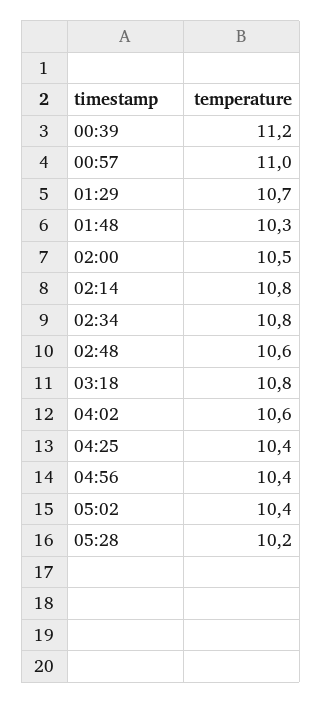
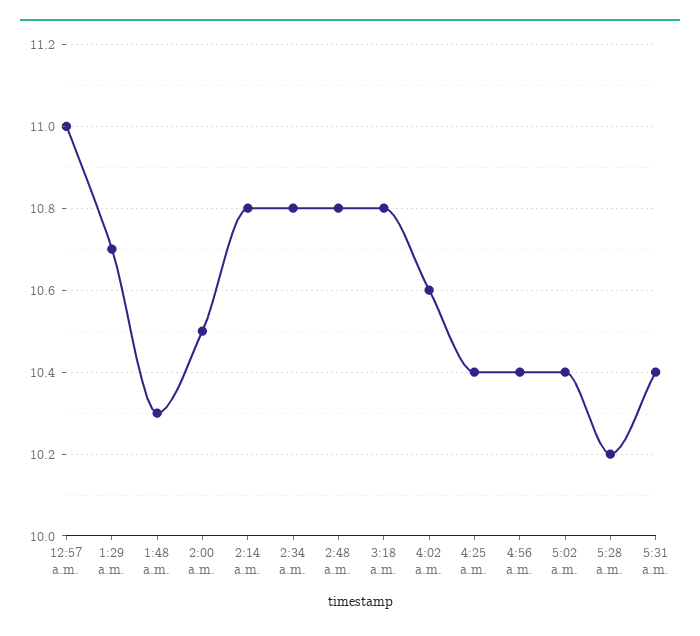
00:39: 11.2 -> none
02:48: 10.6 -> 10.8
5:31 a.m.: none -> 10.4

